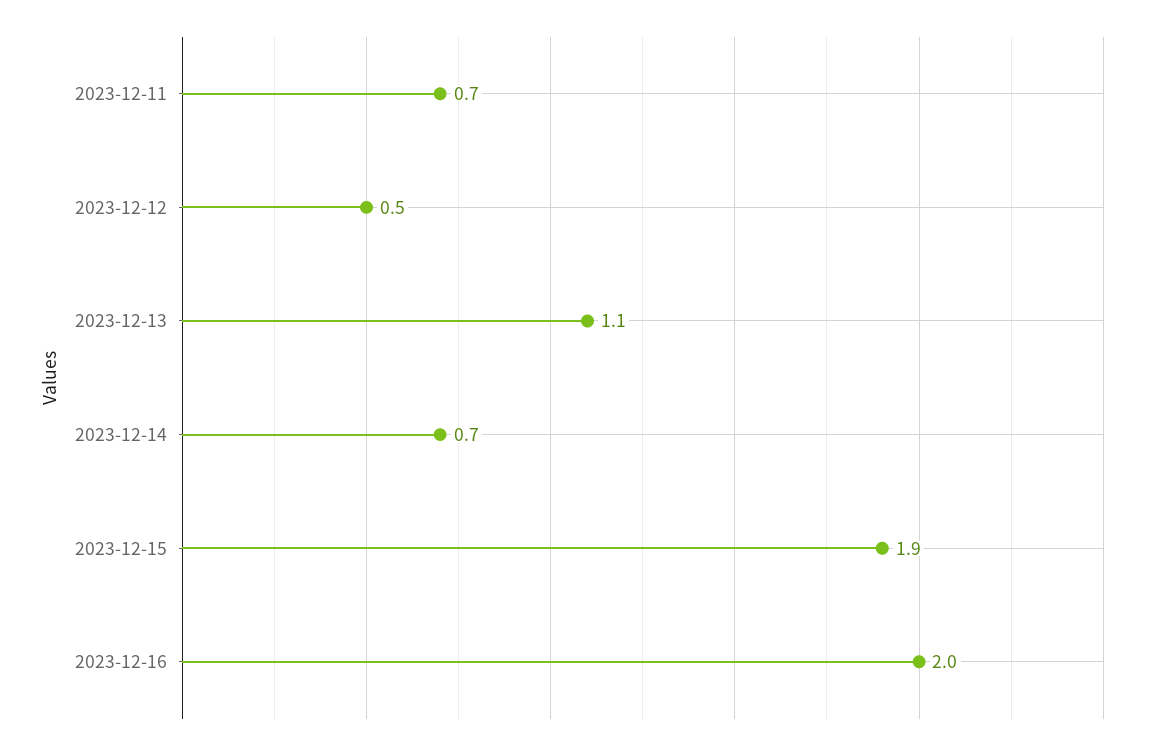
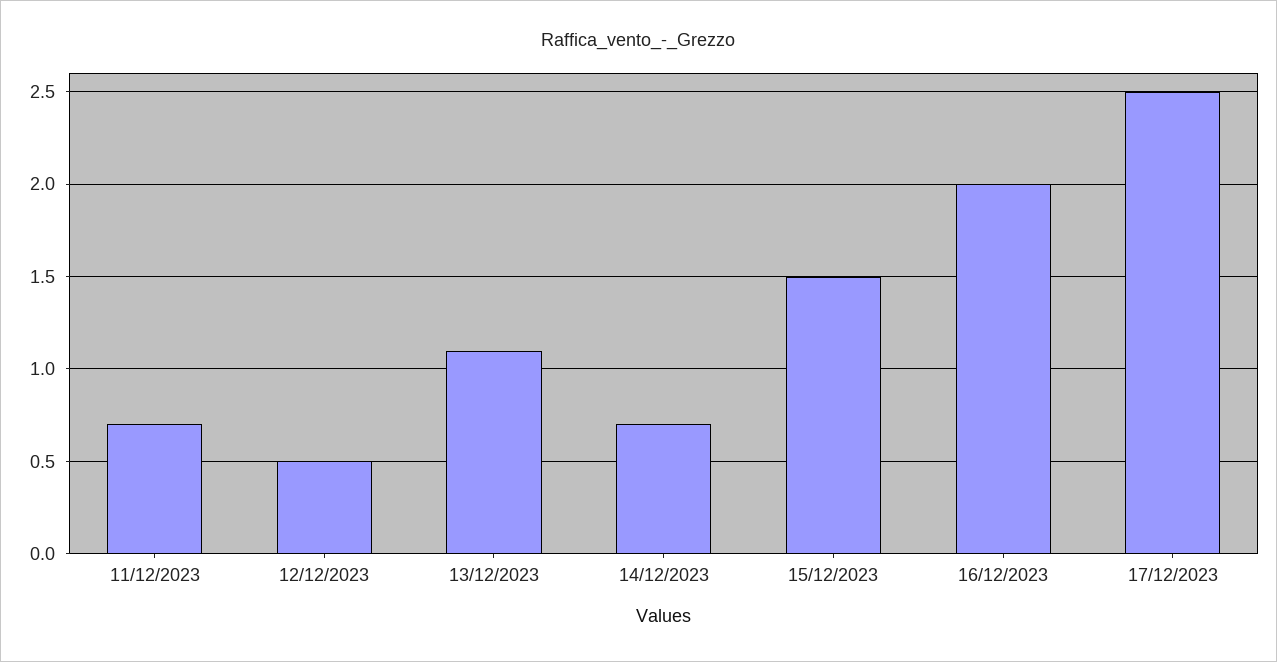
2023-12-15: 1.9 -> 1.5
17/12/2023: none -> 2.5

